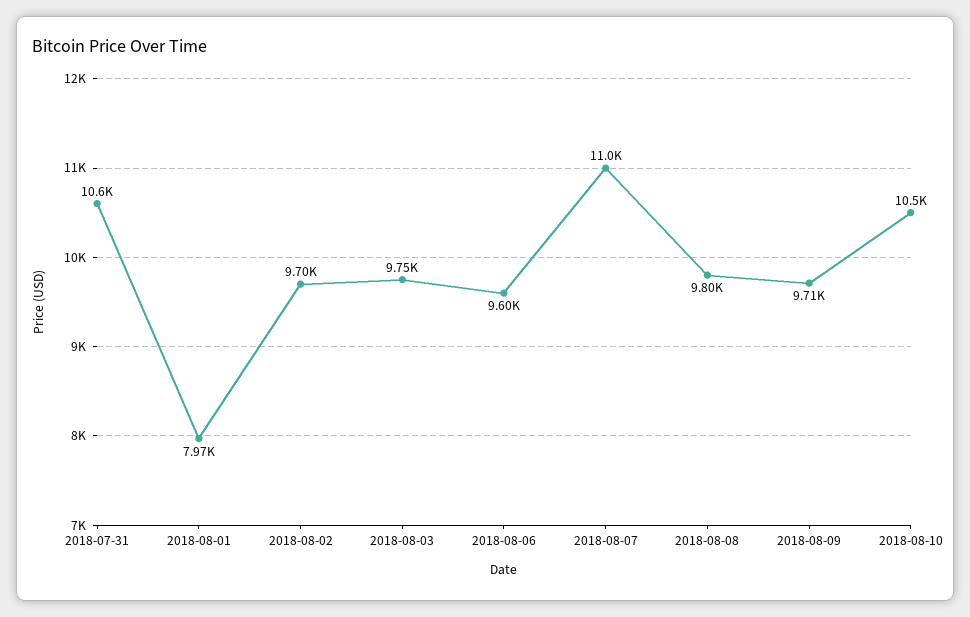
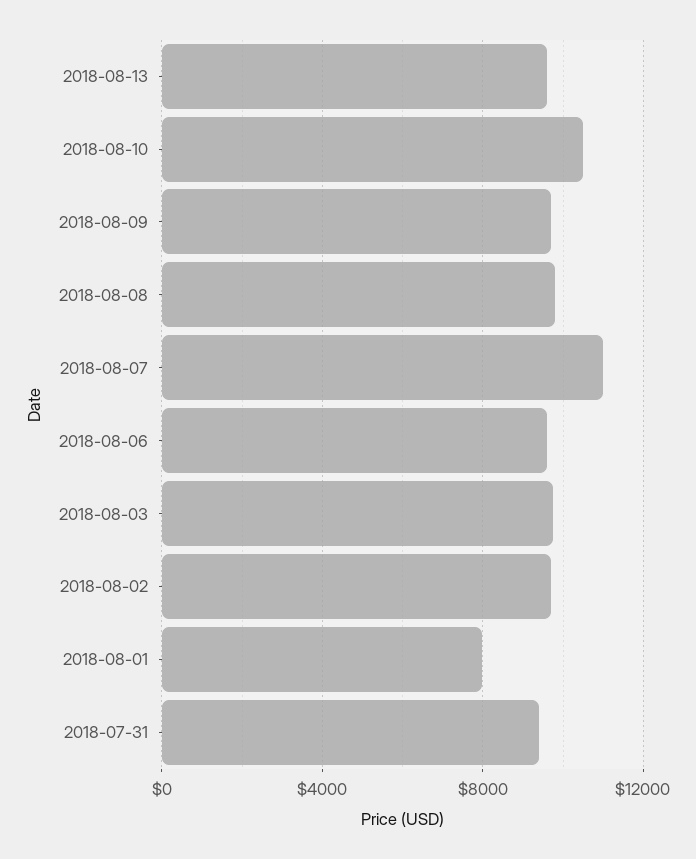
2018-07-31: 10600 -> 9500
2018-08-13: none -> 9500

